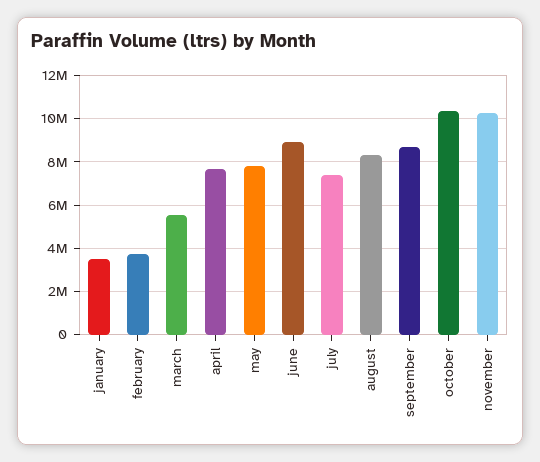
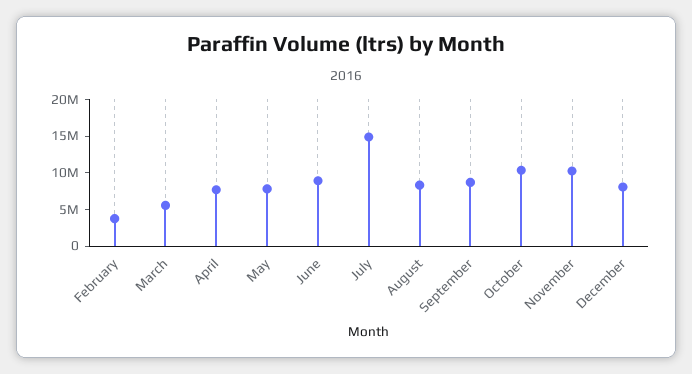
january: 3500000 -> none
july: 7500000 -> 15000000
December: none -> 7500000

